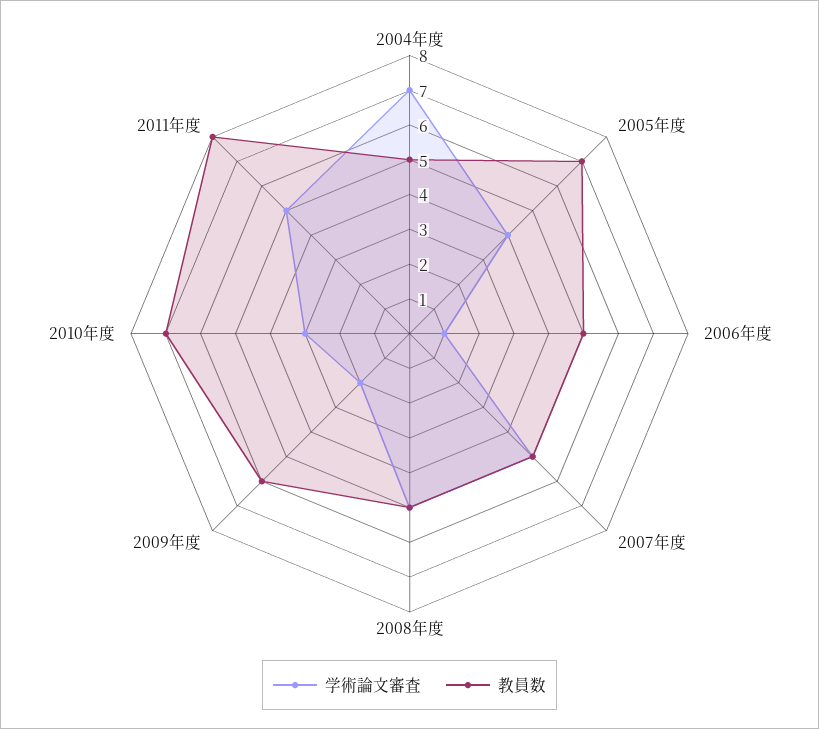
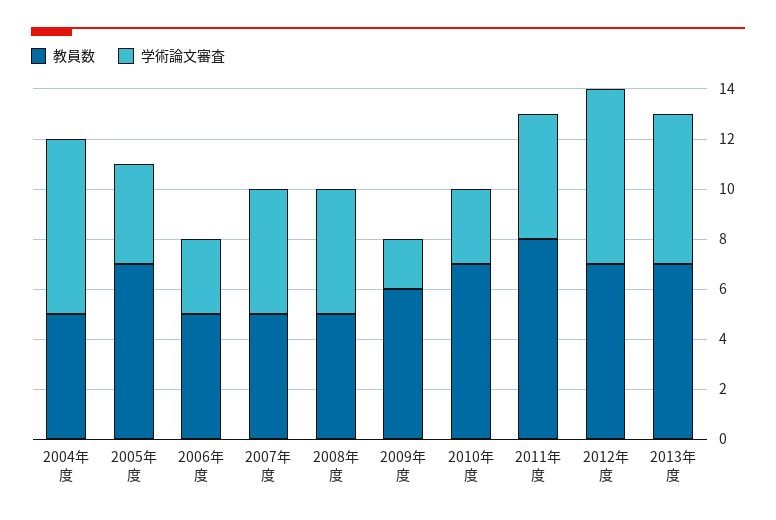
学術論文審査, 2006年度: 1 -> 3
教員数, 2012年度: none -> 7
学術論文審査, 2012年度: none -> 7
教員数, 2013年度: none -> 7
学術論文審査, 2013年度: none -> 6

